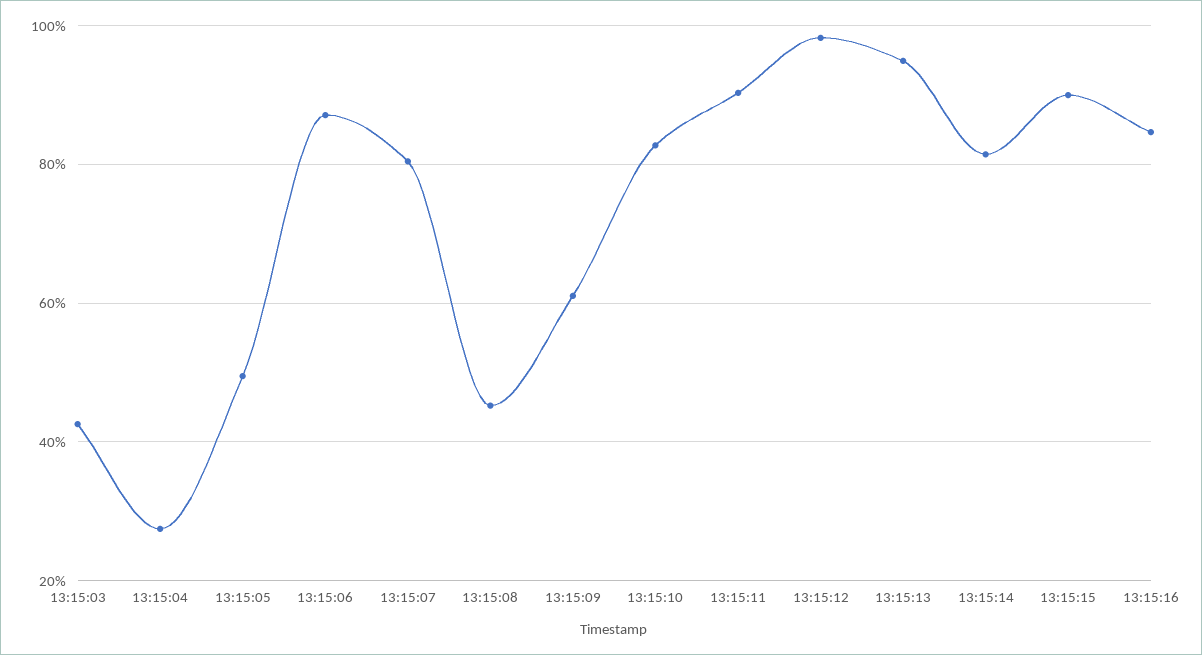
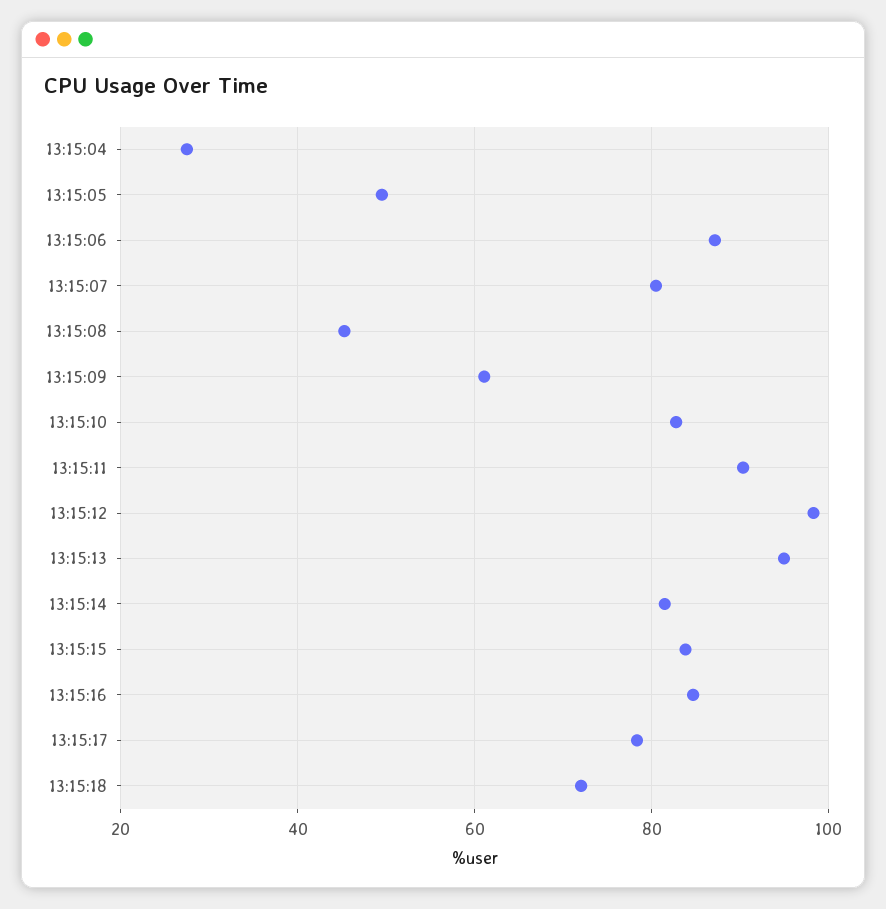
13:15:03: 42 -> none
13:15:15: 90 -> 84
13:15:17: none -> 78
13:15:18: none -> 72

